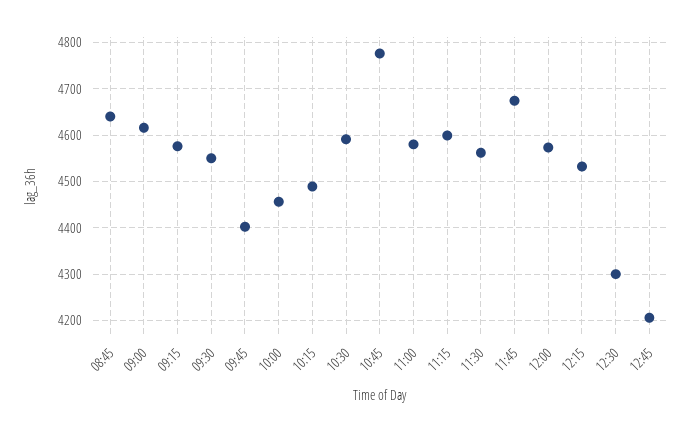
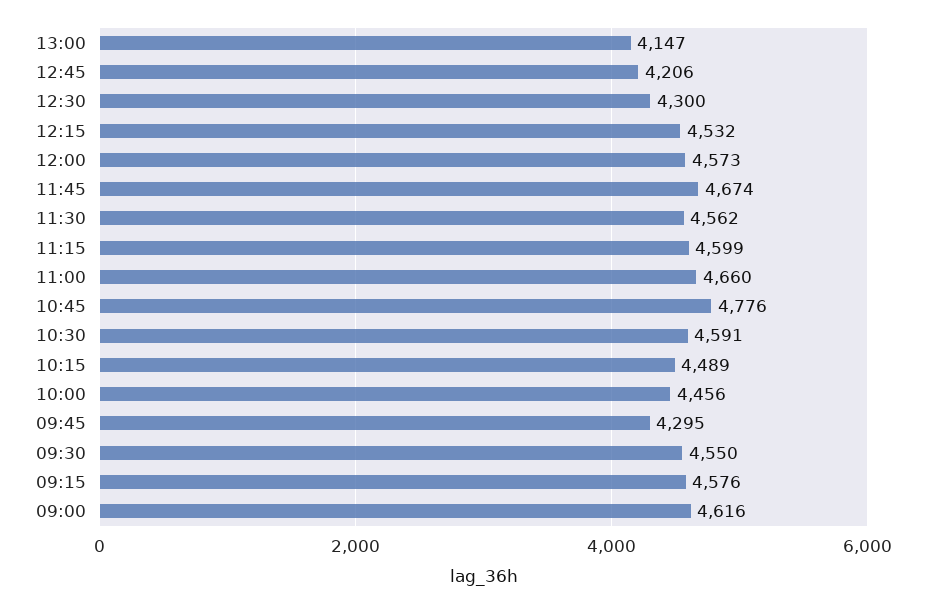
08:45: 4640 -> none
09:45: 4400 -> 4295
11:00: 4580 -> 4660
13:00: none -> 4147

